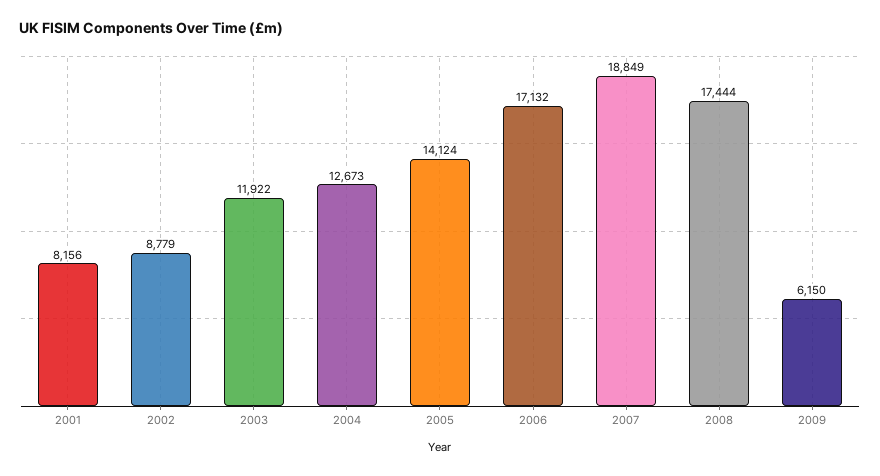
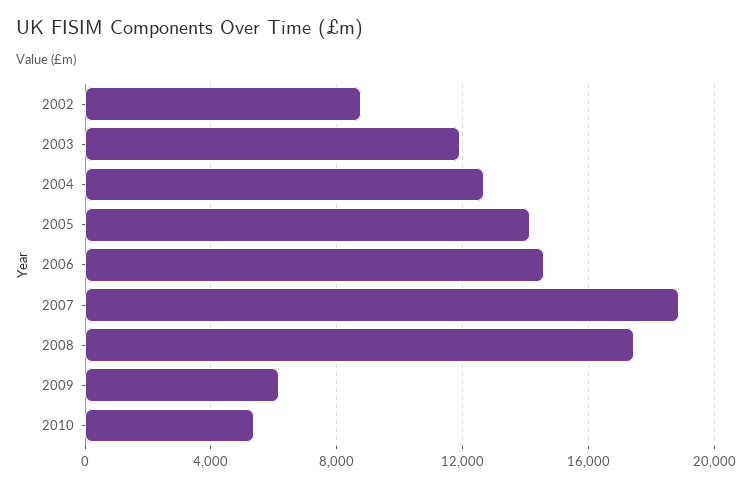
2001: 8156 -> none
2006: 17132 -> 14500
2010: none -> 5500

